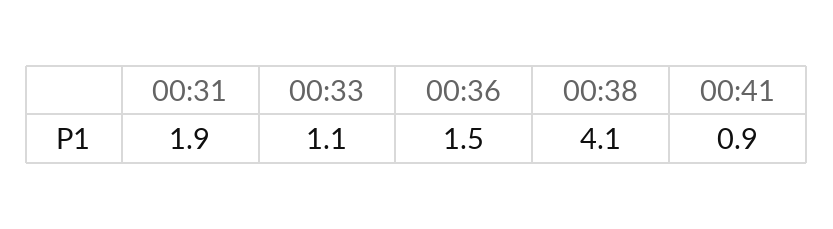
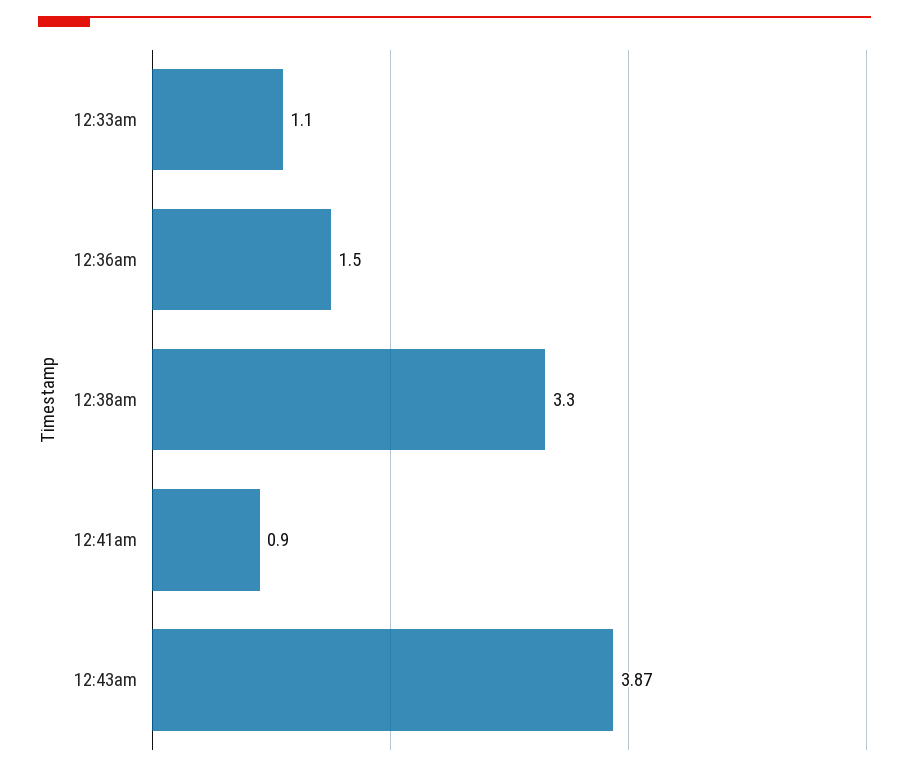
00:31: 1.9 -> none
00:38: 4.1 -> 3.3
12:43am: none -> 3.87

